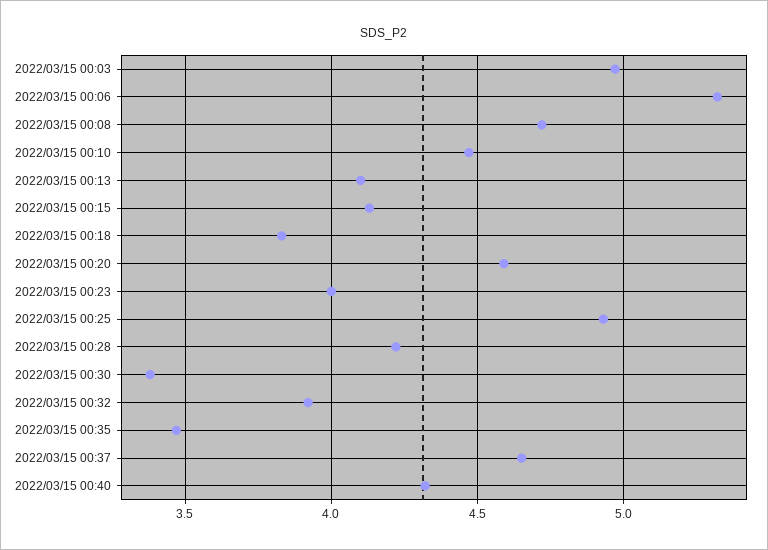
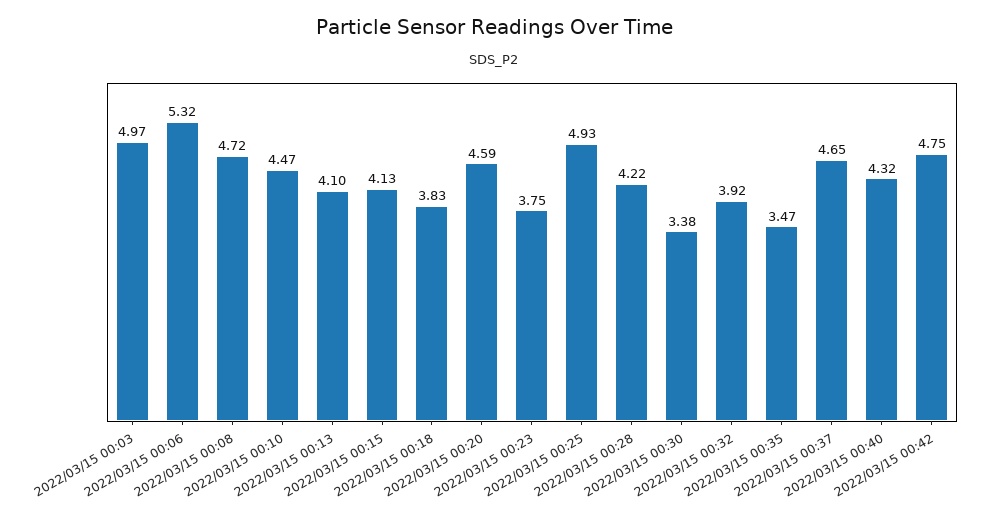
2022/03/15 00:23: 4 -> 3.75
2022/03/15 00:42: none -> 4.75

